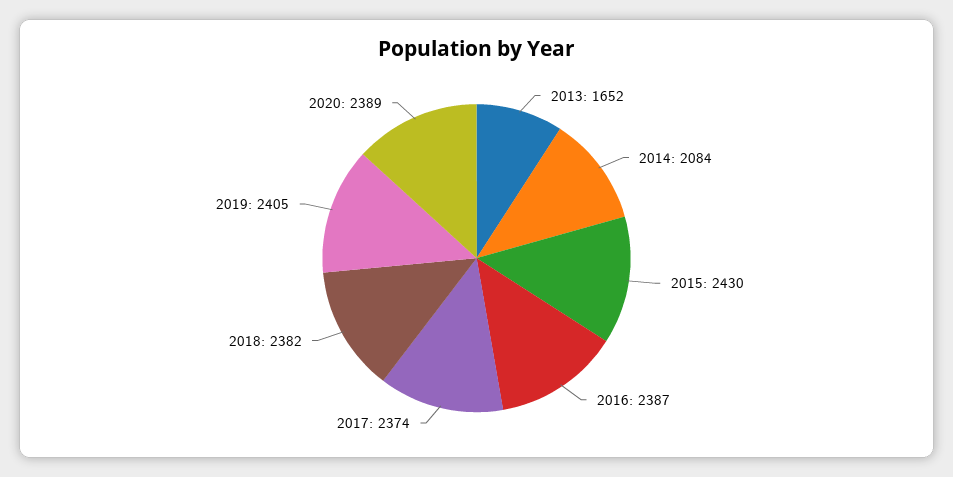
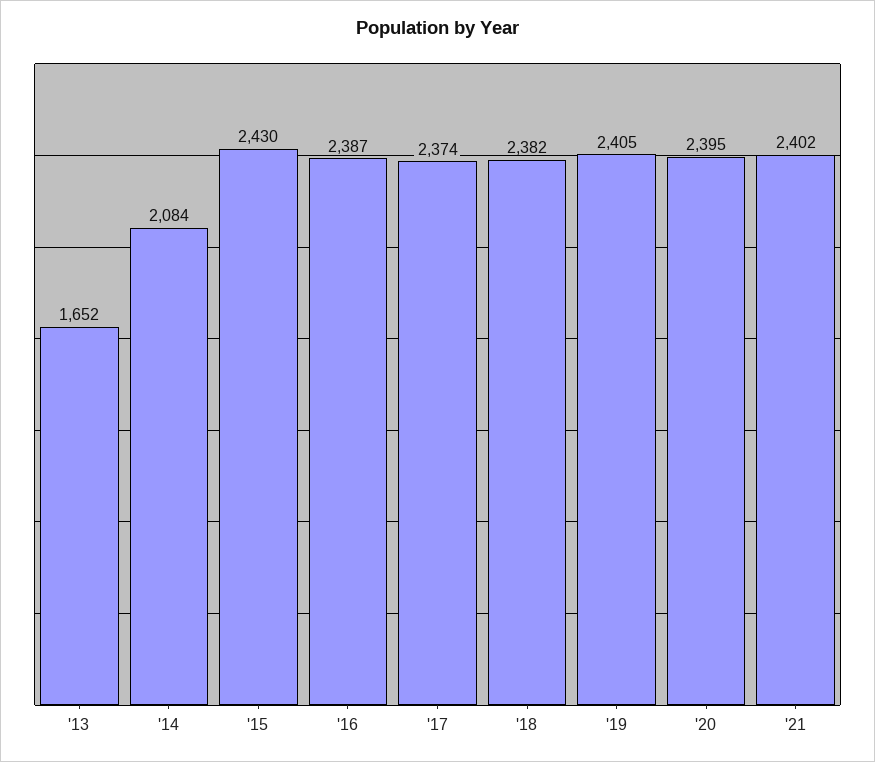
2020: 2389 -> 2395
'21: none -> 2402

